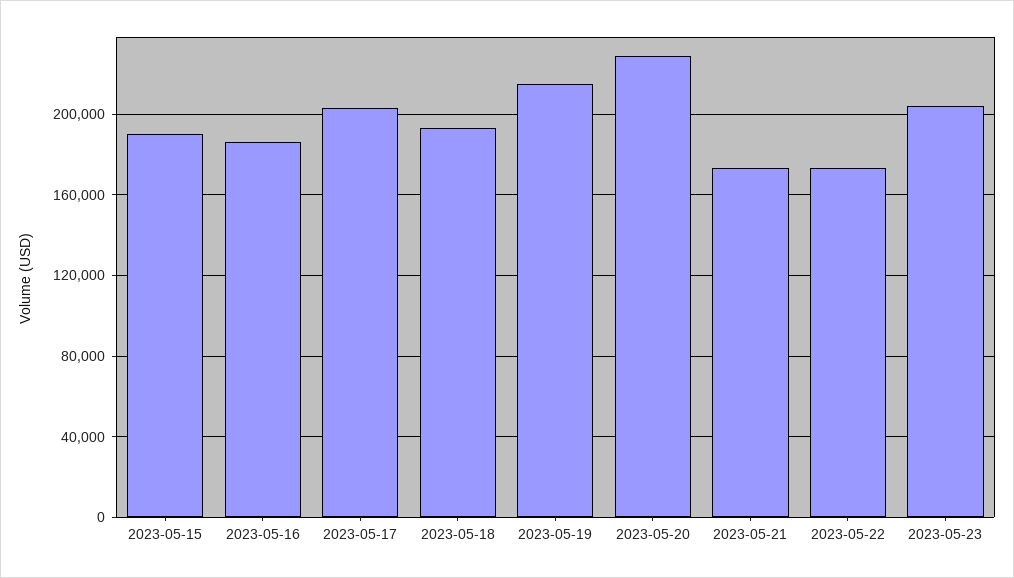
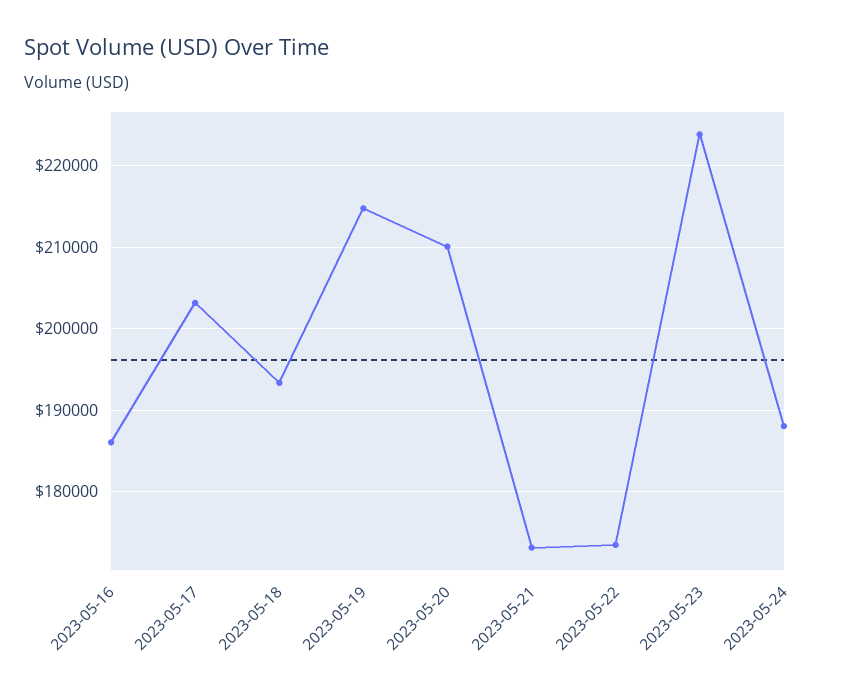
2023-05-15: 190000 -> none
2023-05-20: 230000 -> 210000
2023-05-23: 205000 -> 224000
2023-05-24: none -> 188000

